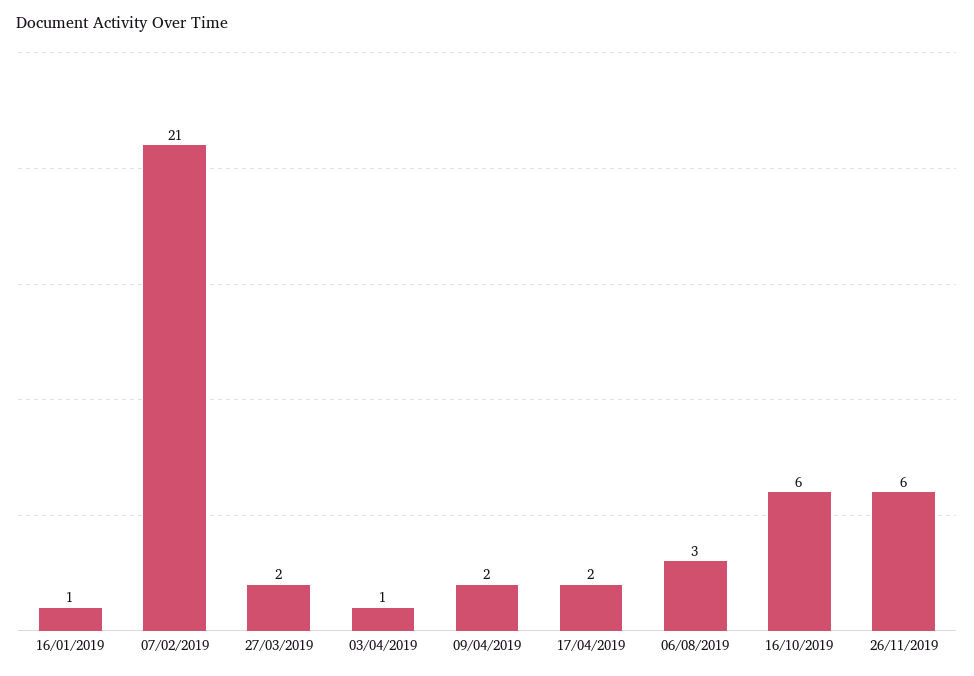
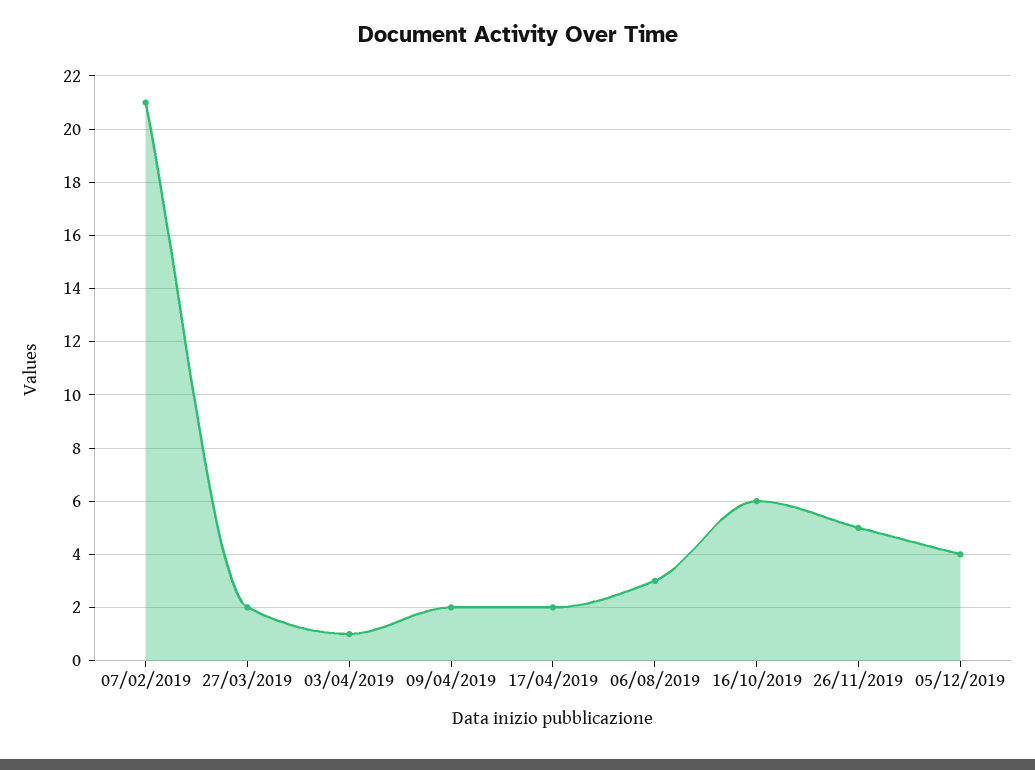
16/01/2019: 1 -> none
26/11/2019: 6 -> 5
05/12/2019: none -> 4

